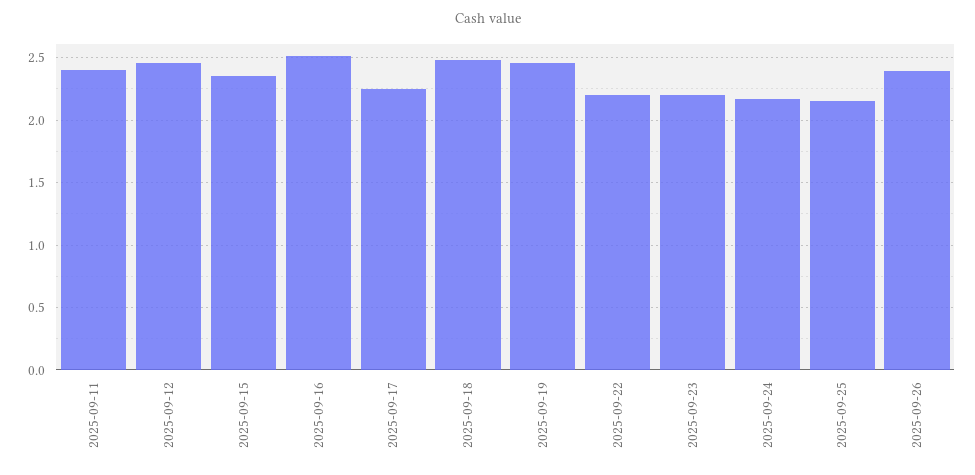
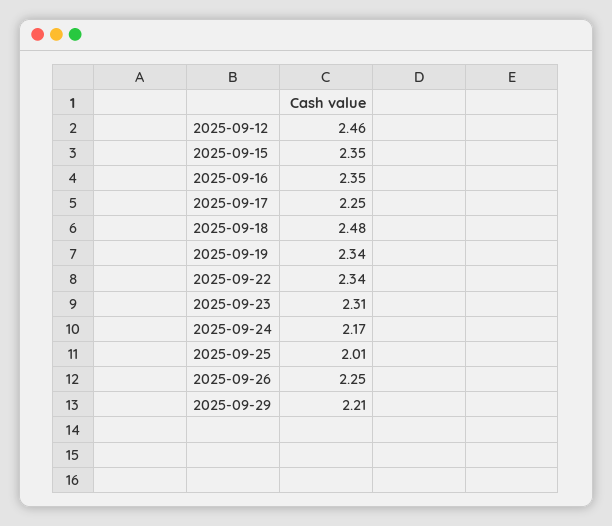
2025-09-11: 2.4 -> none
2025-09-16: 2.5 -> 2.35
2025-09-19: 2.45 -> 2.34
2025-09-22: 2.2 -> 2.34
2025-09-23: 2.2 -> 2.31
2025-09-25: 2.15 -> 2.01
2025-09-26: 2.4 -> 2.25
2025-09-29: none -> 2.21

